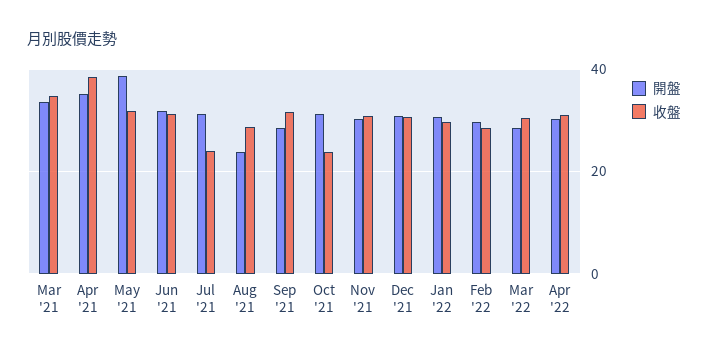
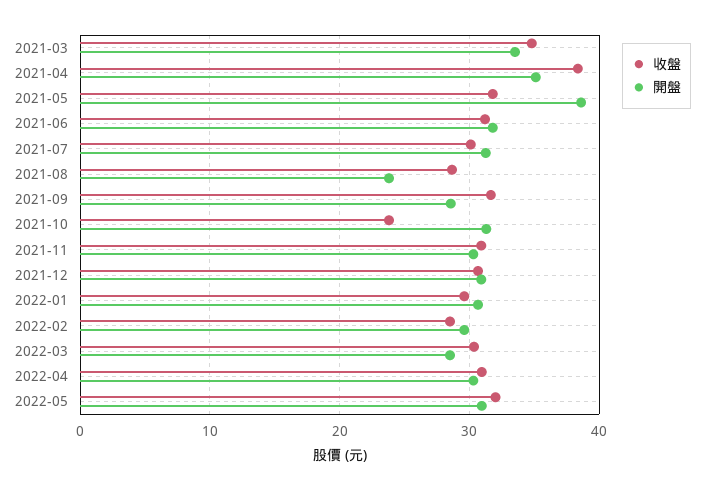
收盤, Jul '21: 24 -> 30
收盤, 2022-05: none -> 32
開盤, 2022-05: none -> 31

